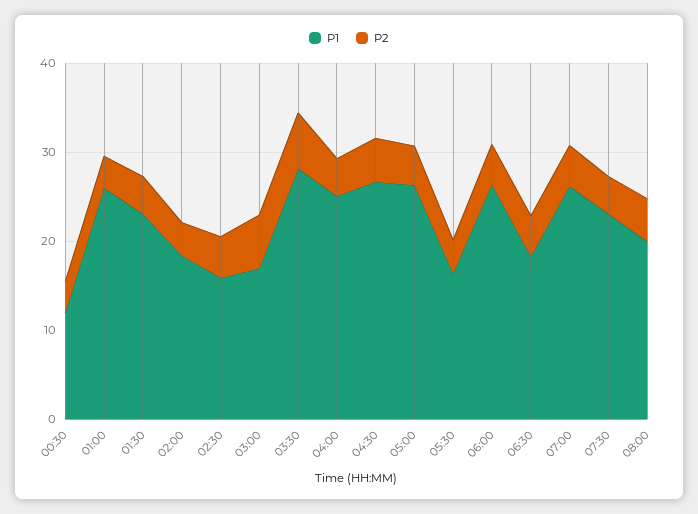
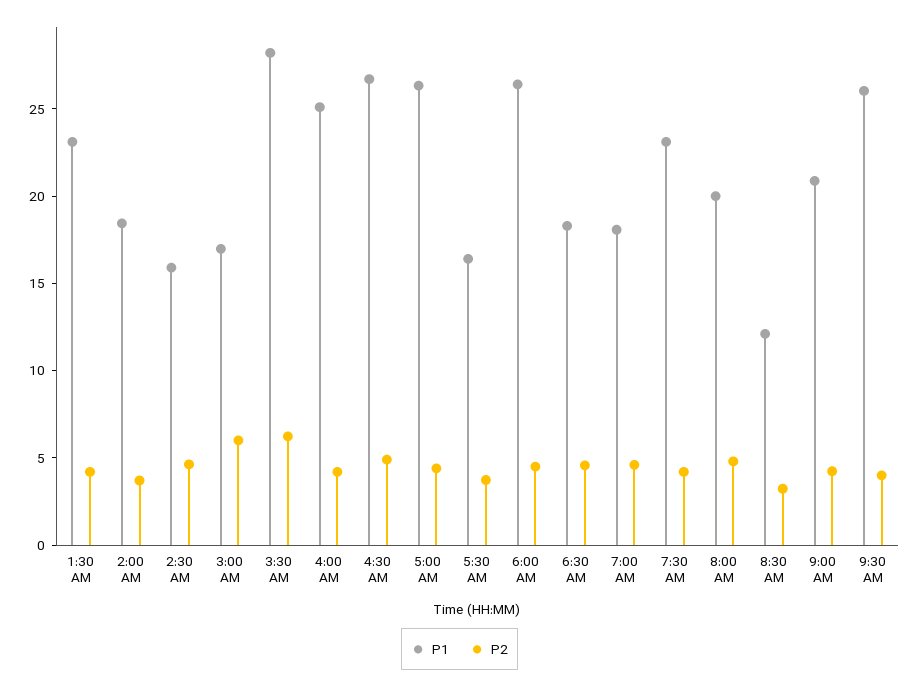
P1, 00:30: 12 -> none
P2, 00:30: 4 -> none
P1, 01:00: 26 -> none
P2, 01:00: 4 -> none
P1, 07:00: 26 -> 18
P1, 8:30 AM: none -> 12
P2, 8:30 AM: none -> 3
P1, 9:00 AM: none -> 21
P2, 9:00 AM: none -> 4
P1, 9:30 AM: none -> 26
P2, 9:30 AM: none -> 4

